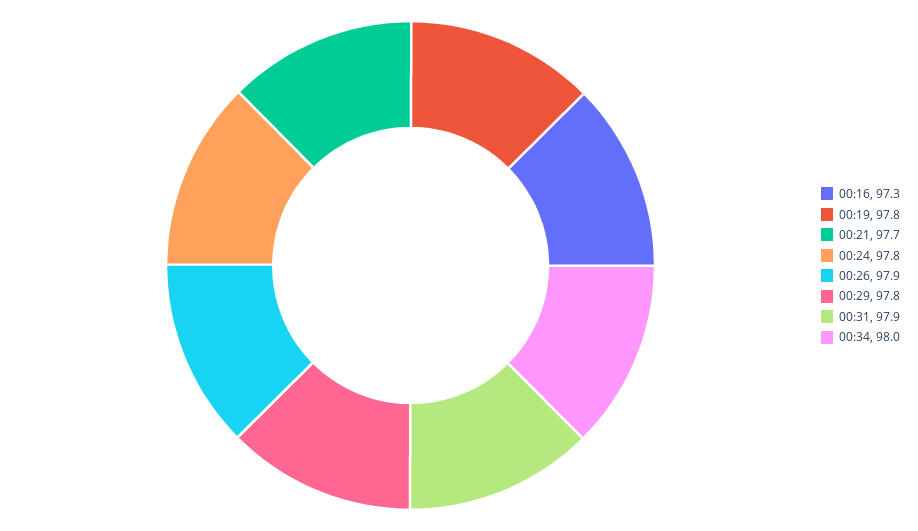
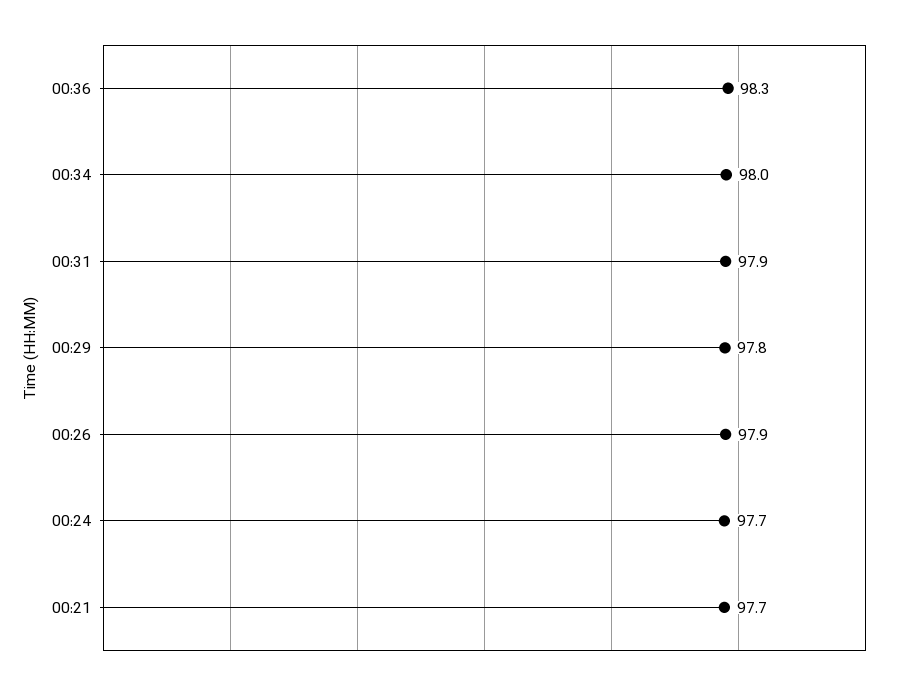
00:16: 97.3 -> none
00:19: 97.8 -> none
00:24: 97.8 -> 97.7
00:36: none -> 98.3

